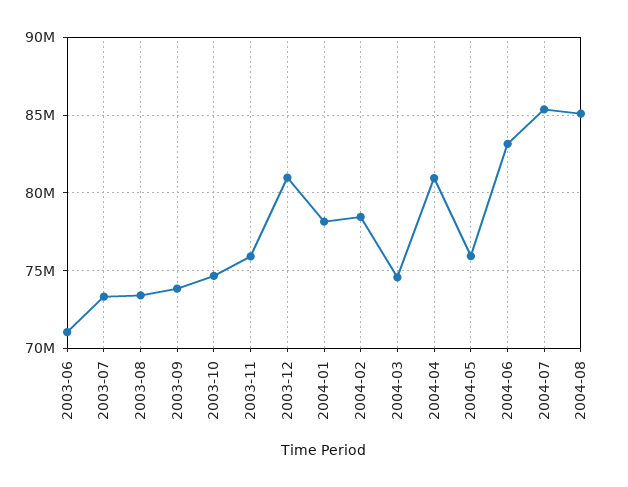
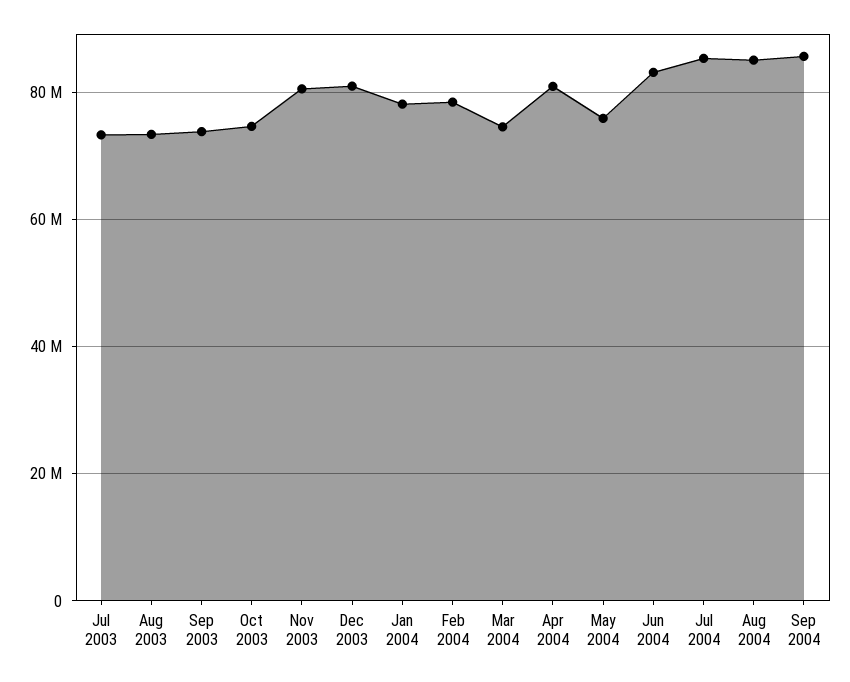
2003-06: 71000000 -> none
2003-11: 76000000 -> 80000000
Sep 2004: none -> 86000000

